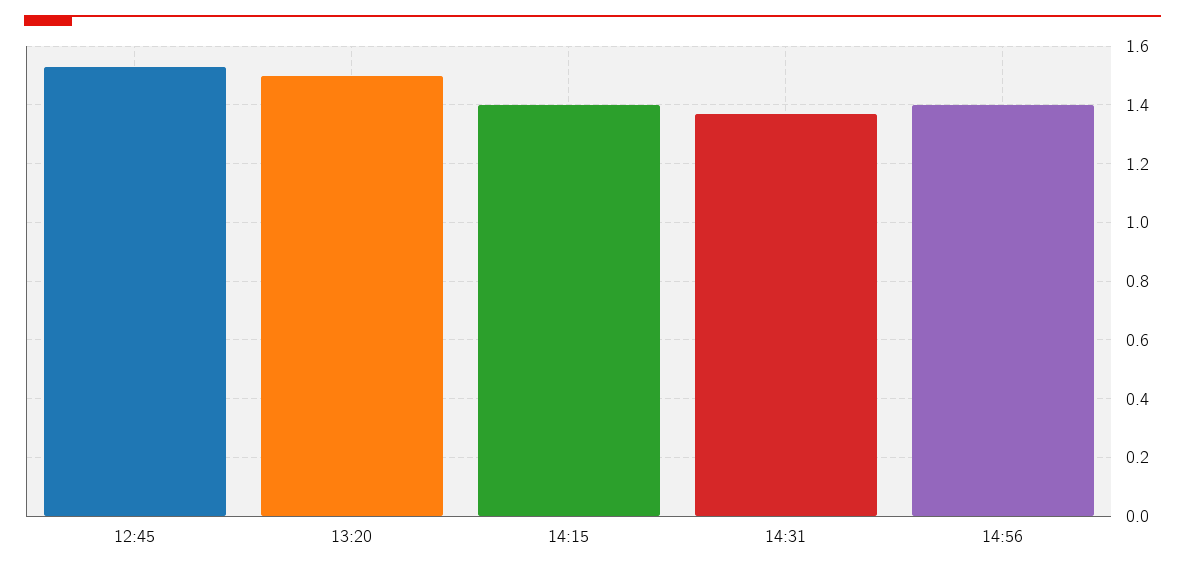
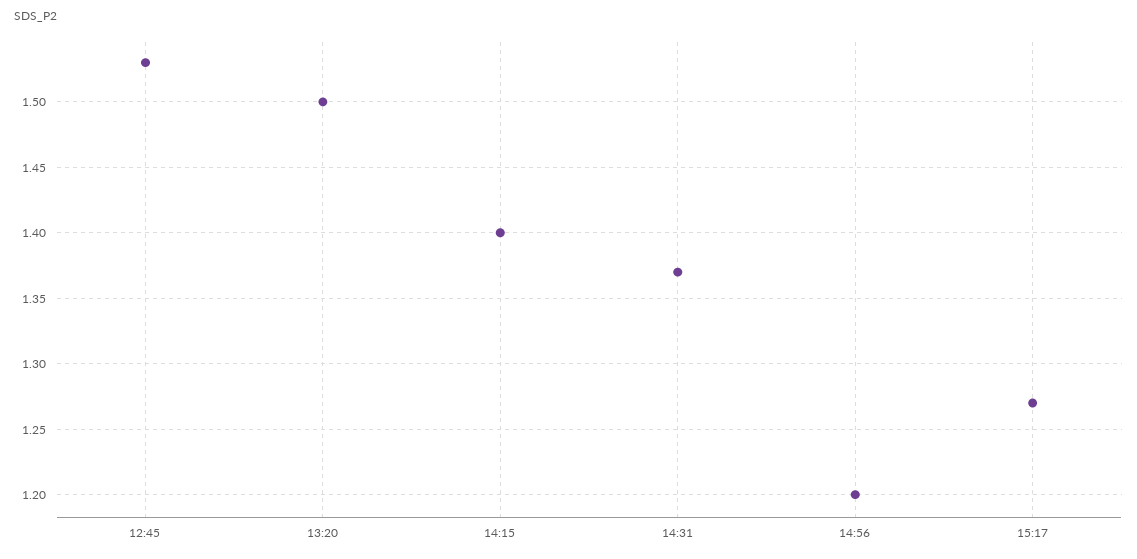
14:56: 1.4 -> 1.2
15:17: none -> 1.27

